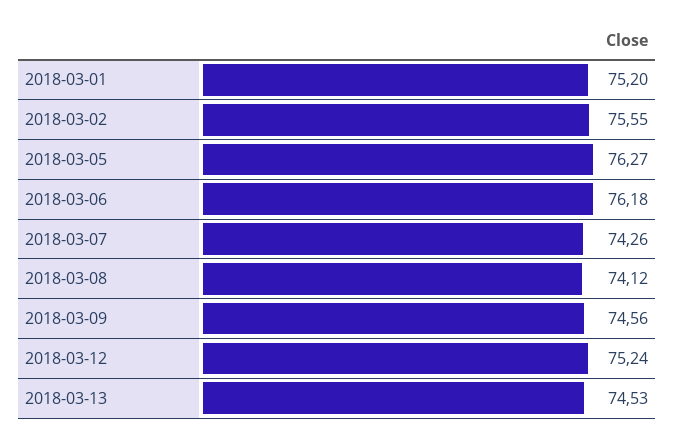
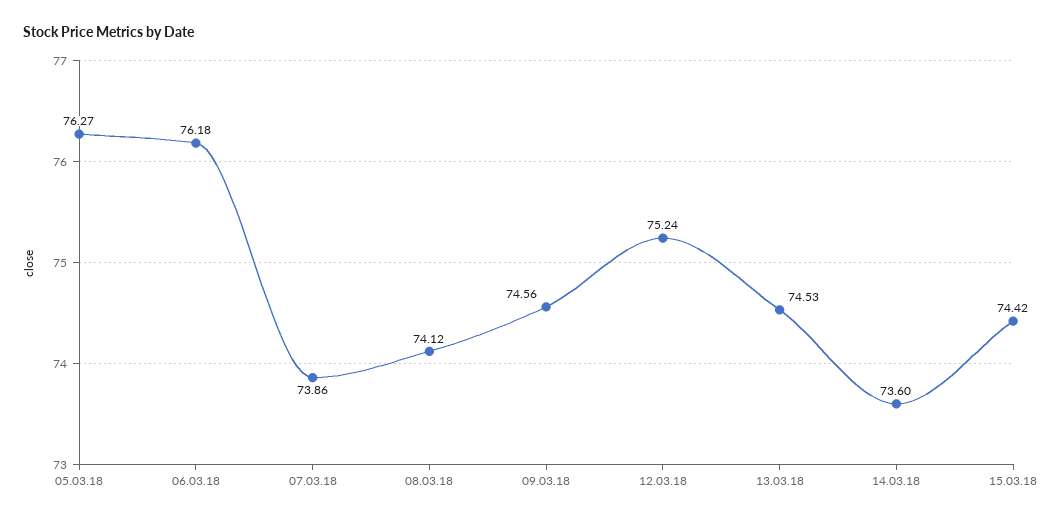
2018-03-01: 75.2 -> none
2018-03-02: 75.55 -> none
2018-03-07: 74.26 -> 73.86
14.03.18: none -> 73.6
15.03.18: none -> 74.42

